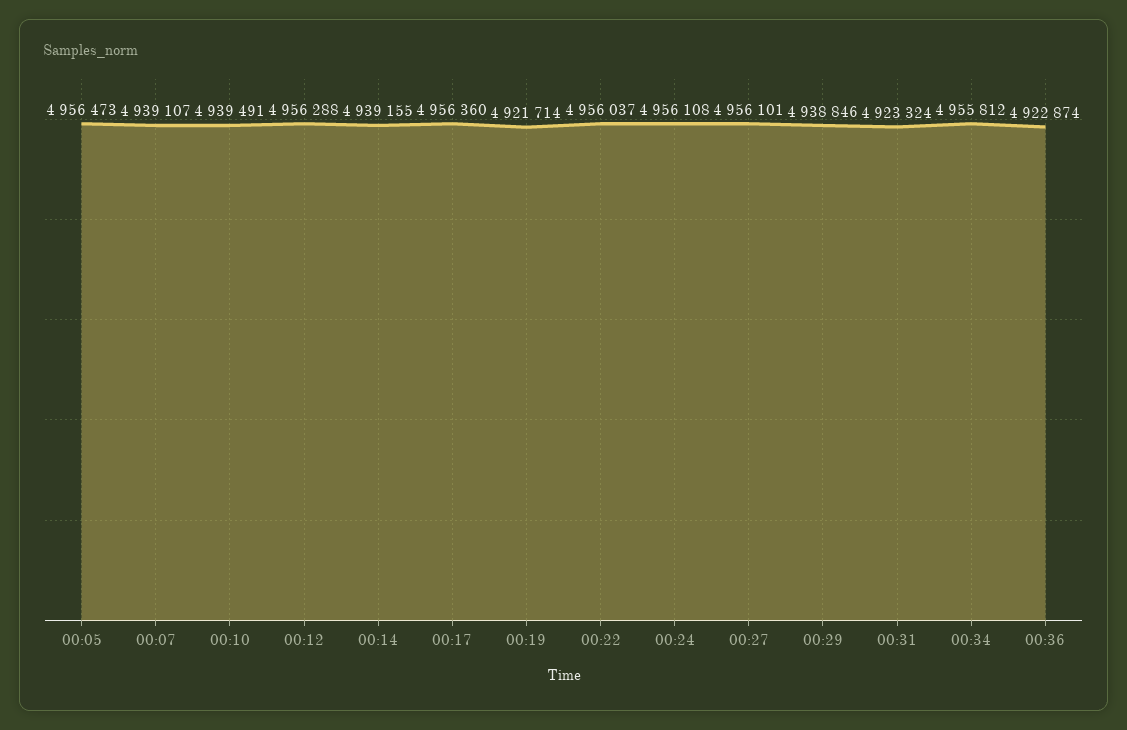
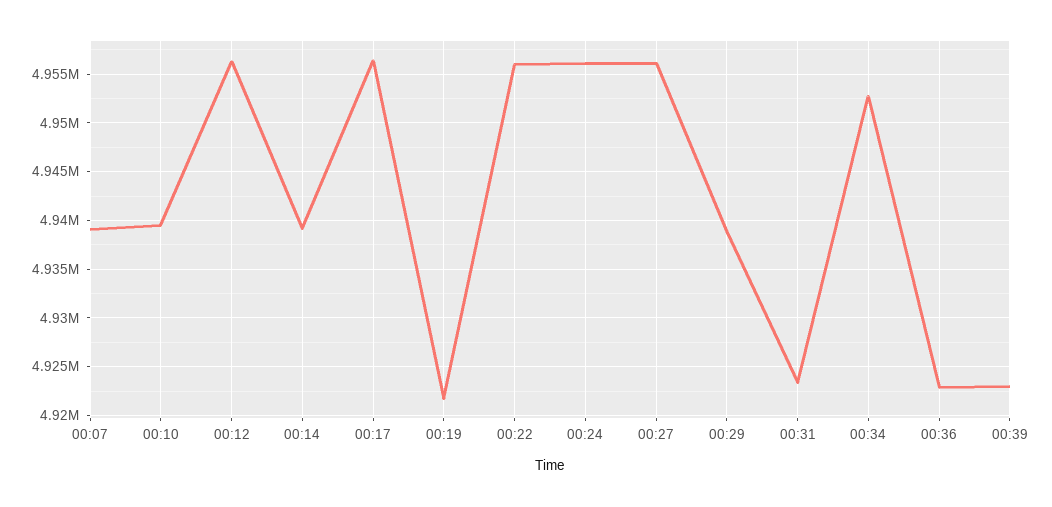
00:05: 4956473 -> none
00:34: 4955812 -> 4953000
00:39: none -> 4923000

